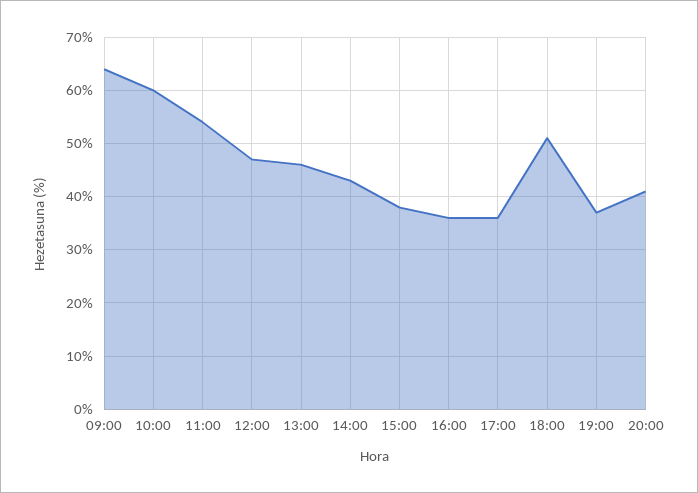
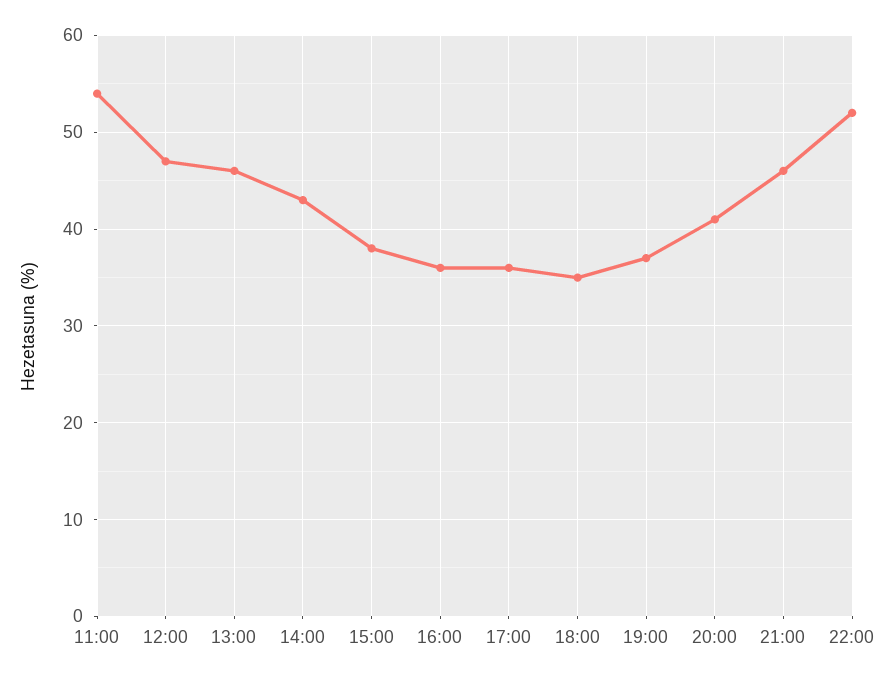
09:00: 65 -> none
10:00: 60 -> none
18:00: 50 -> 35
21:00: none -> 46
22:00: none -> 52

